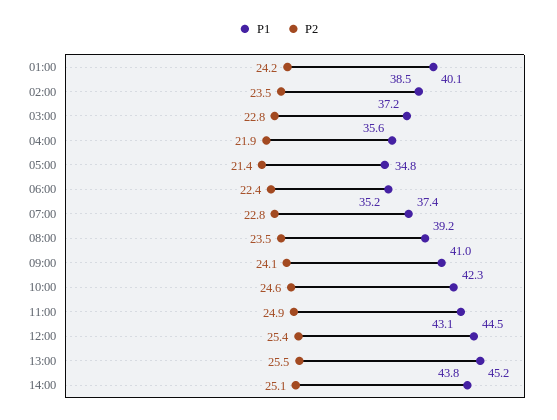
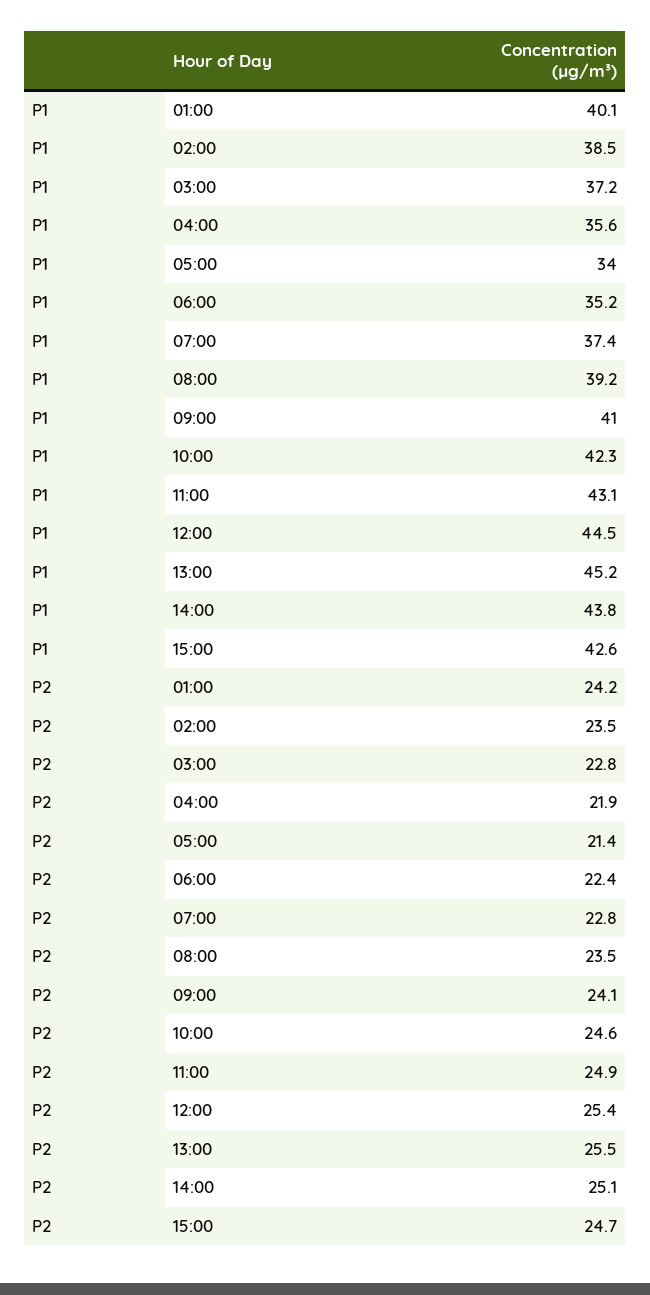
P1, 05:00: 34.8 -> 34
P1, 15:00: none -> 42.6
P2, 15:00: none -> 24.7

